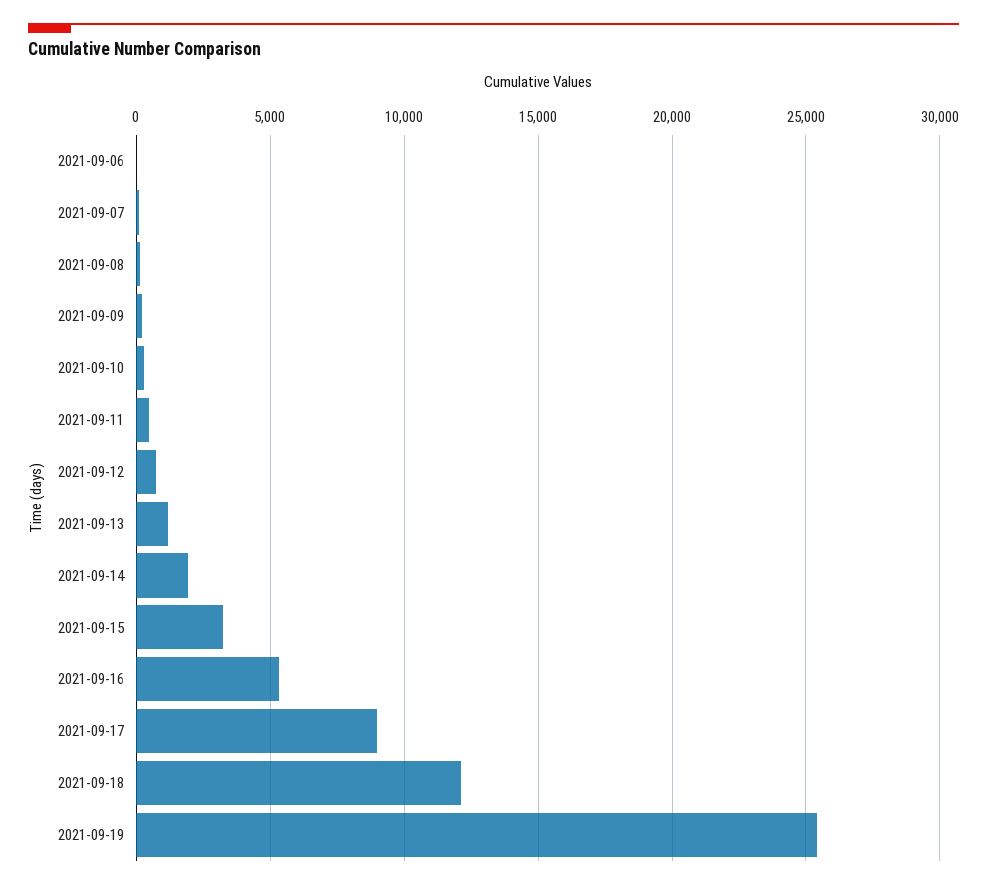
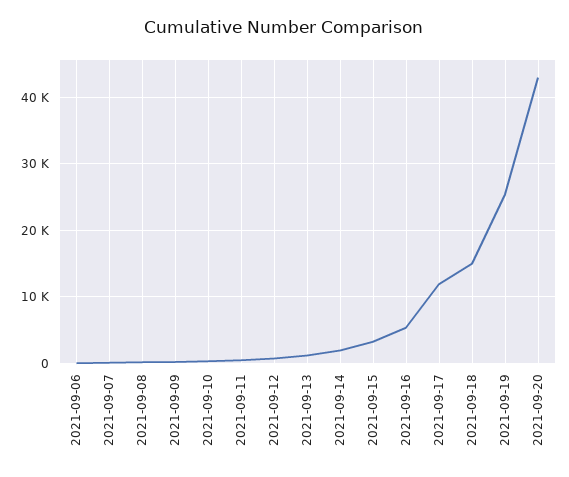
2021-09-17: 9000 -> 12000
2021-09-18: 12000 -> 15000
2021-09-20: none -> 43000

